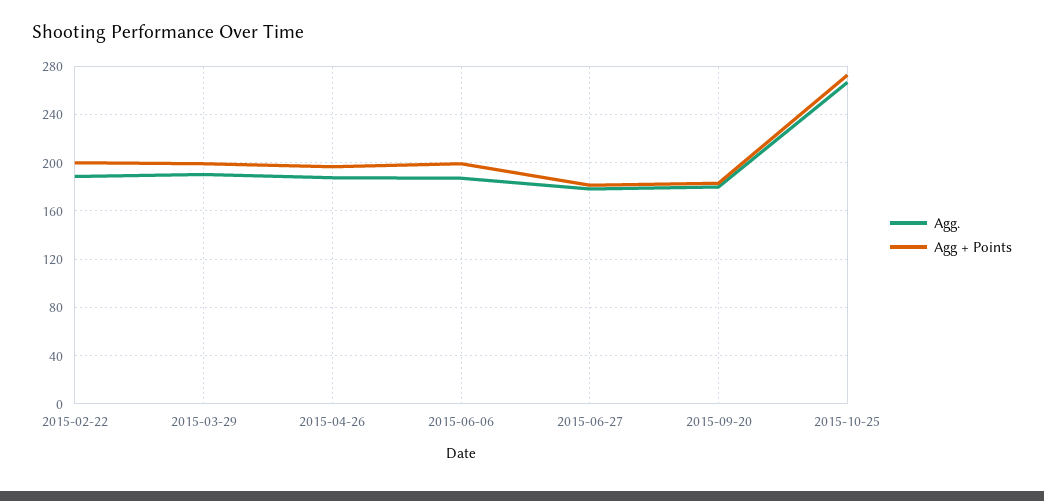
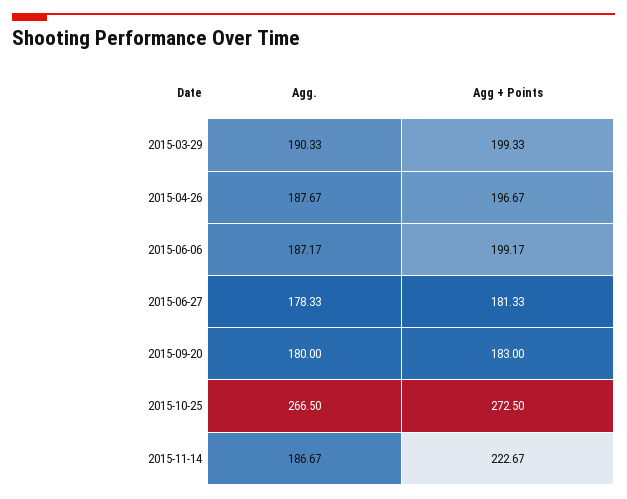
Agg., 2015-02-22: 190 -> none
Agg + Points, 2015-02-22: 200 -> none
Agg., 2015-11-14: none -> 186.67
Agg + Points, 2015-11-14: none -> 222.67

